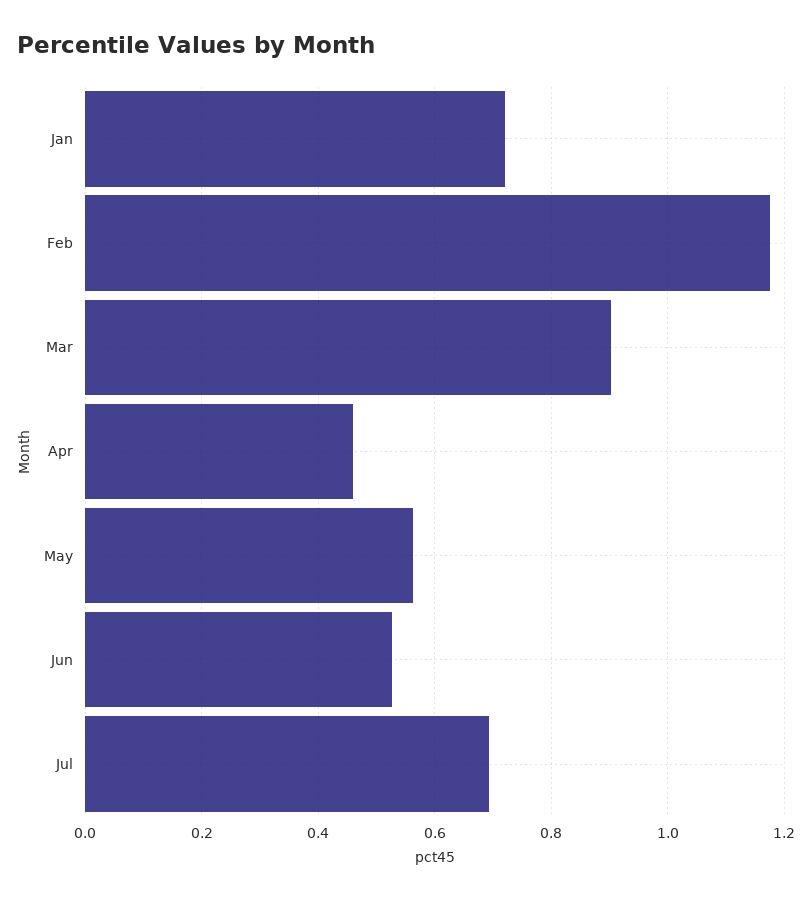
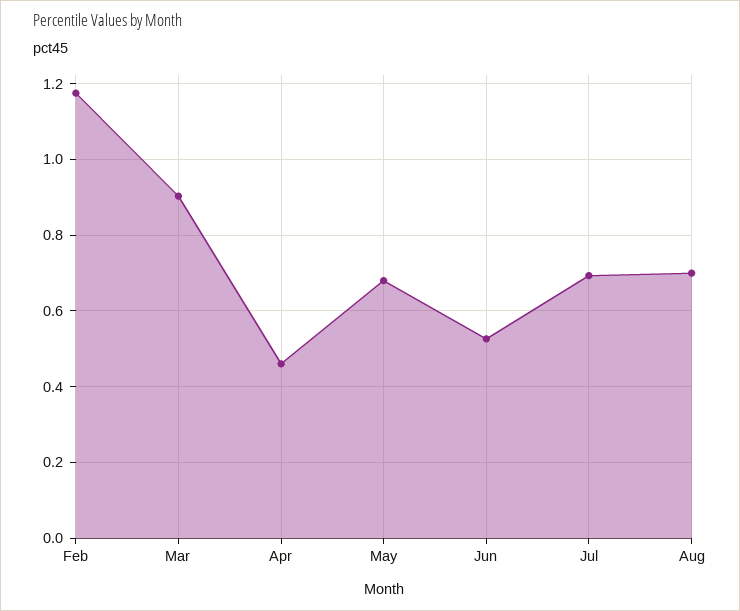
Jan: 0.72 -> none
May: 0.56 -> 0.68
Aug: none -> 0.7

